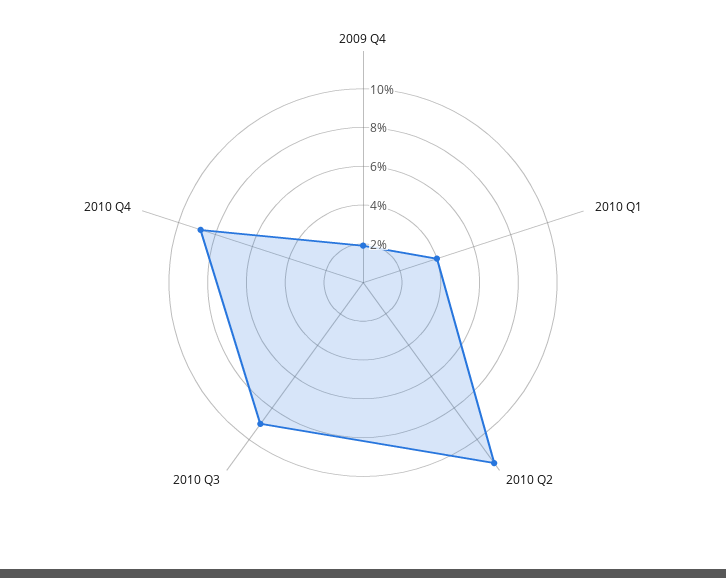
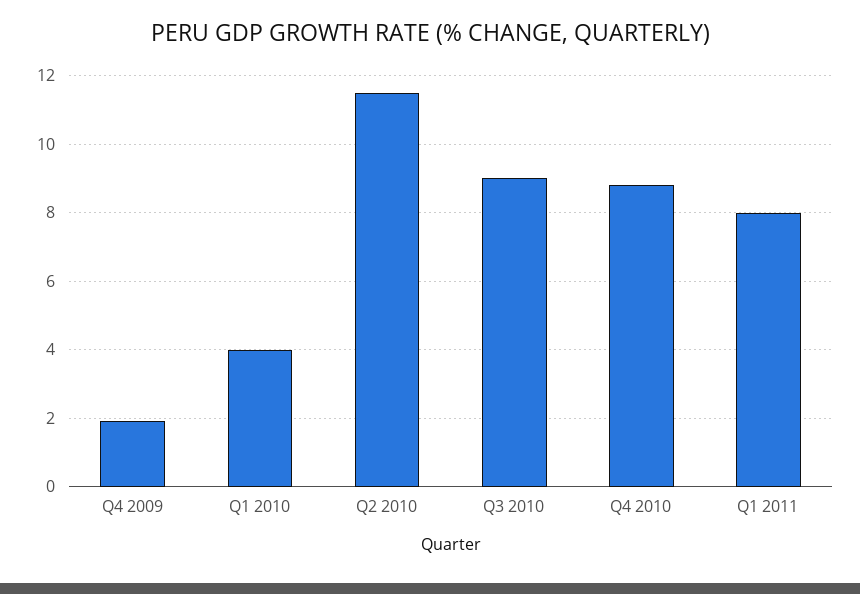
Q1 2011: none -> 8

